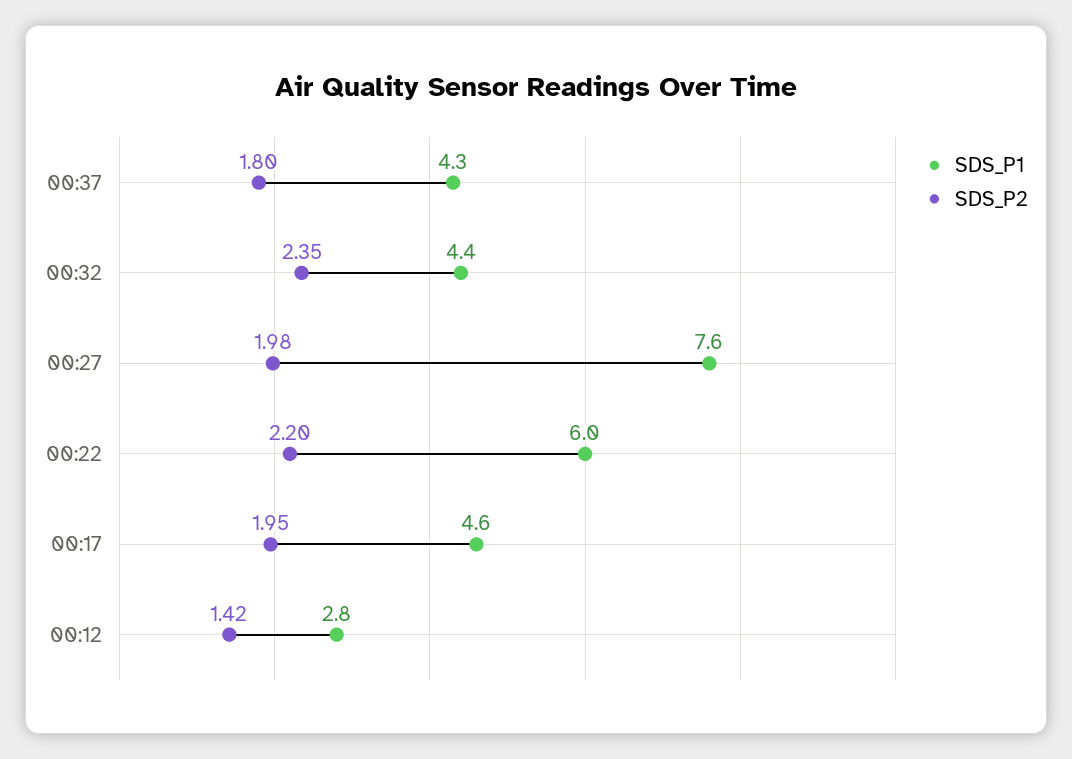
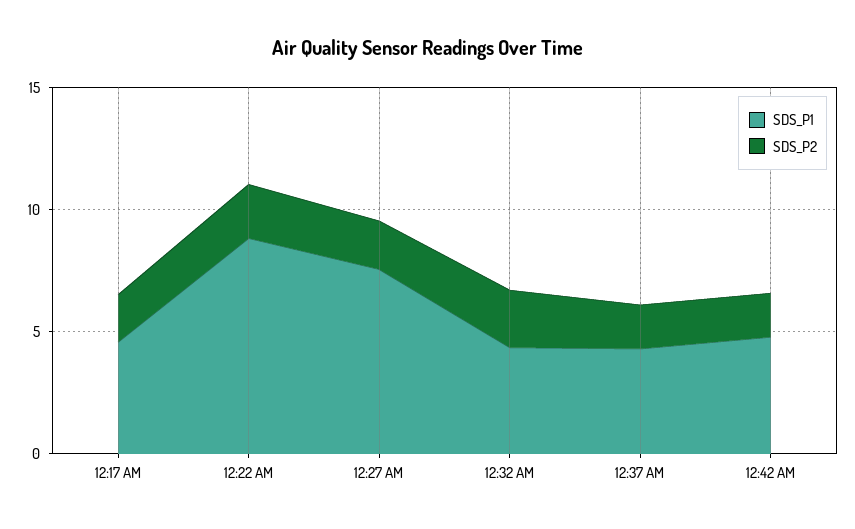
SDS_P1, 00:22: 6 -> 9
SDS_P1, 00:12: 2.8 -> none
SDS_P2, 00:12: 1.42 -> none
SDS_P1, 12:42 AM: none -> 5
SDS_P2, 12:42 AM: none -> 2

